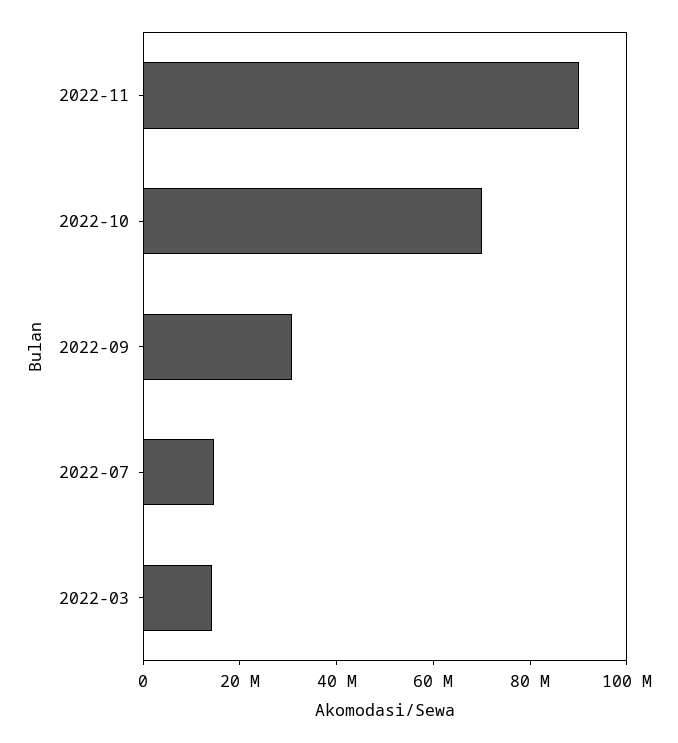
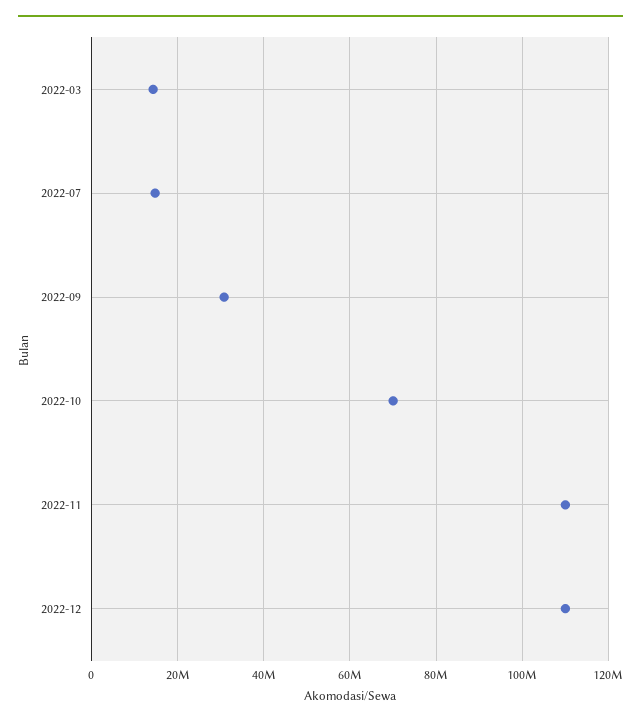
2022-11: 90000000 -> 110000000
2022-12: none -> 110000000

